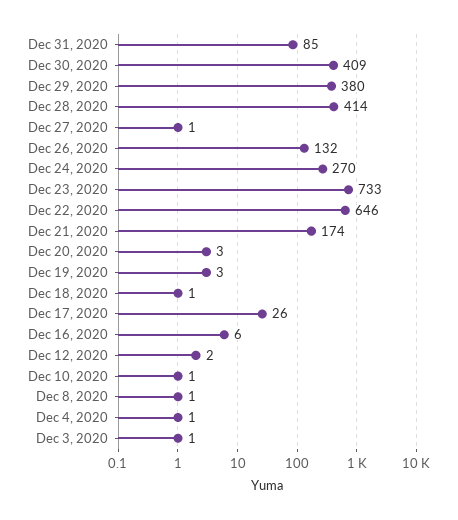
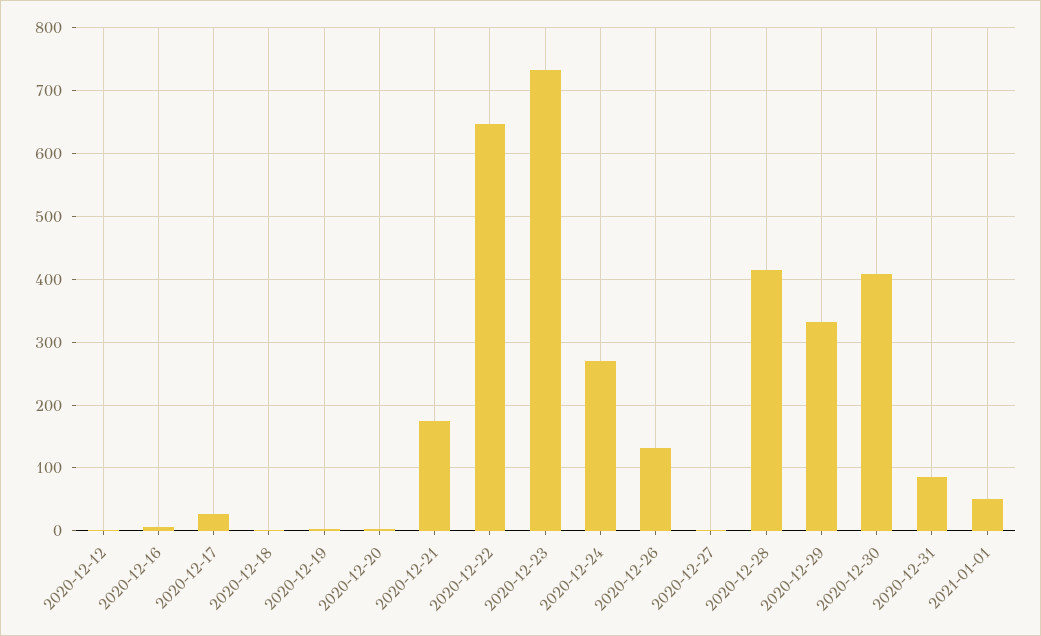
Dec 29, 2020: 380 -> 330
Dec 10, 2020: 1 -> none
Dec 8, 2020: 1 -> none
Dec 4, 2020: 1 -> none
Dec 3, 2020: 1 -> none
2021-01-01: none -> 50

